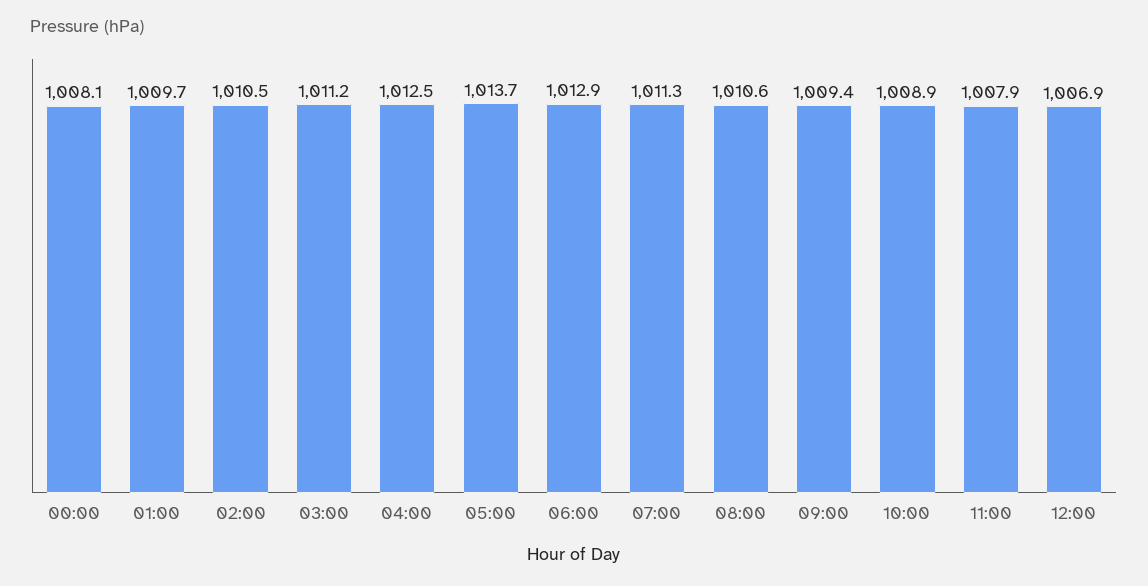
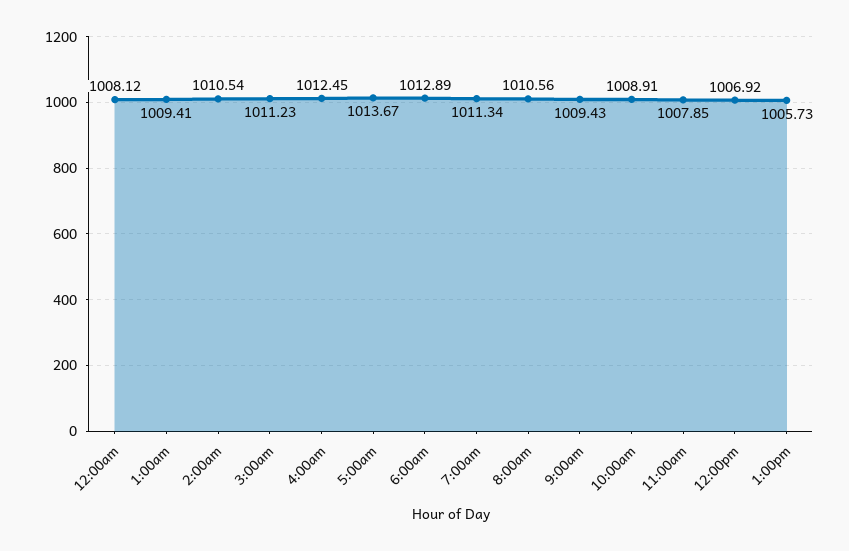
01:00: 1009.7 -> 1009.41
1:00pm: none -> 1005.73

